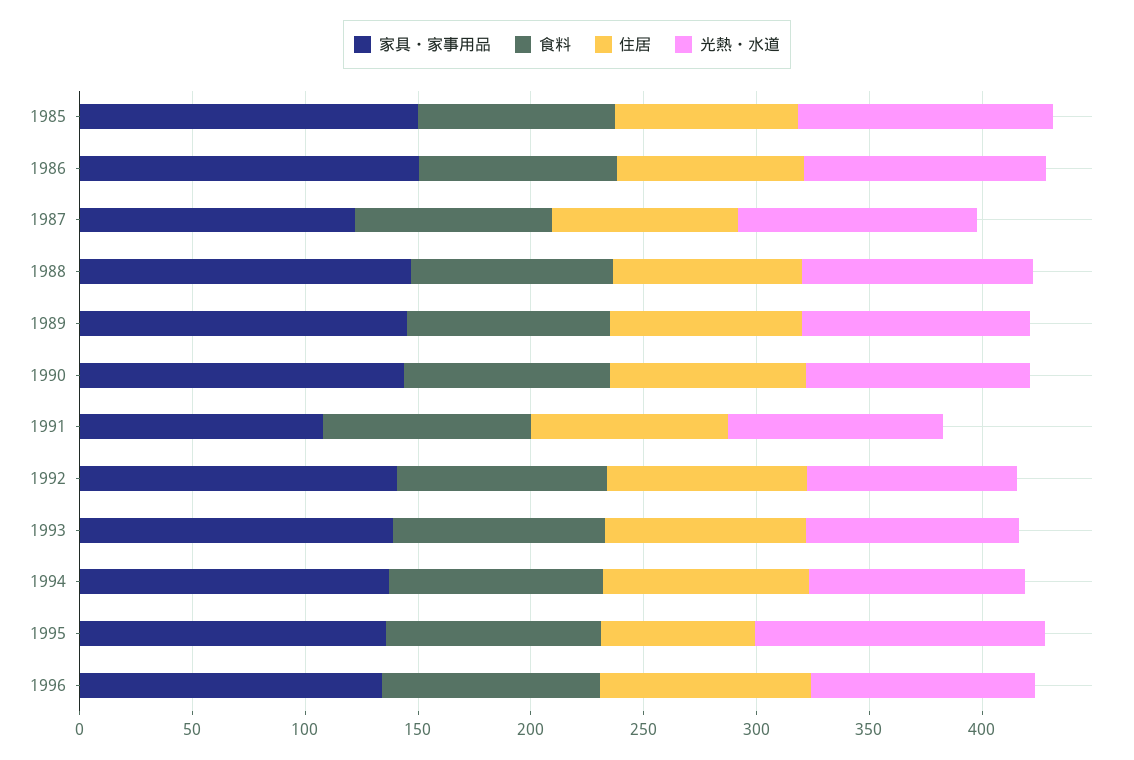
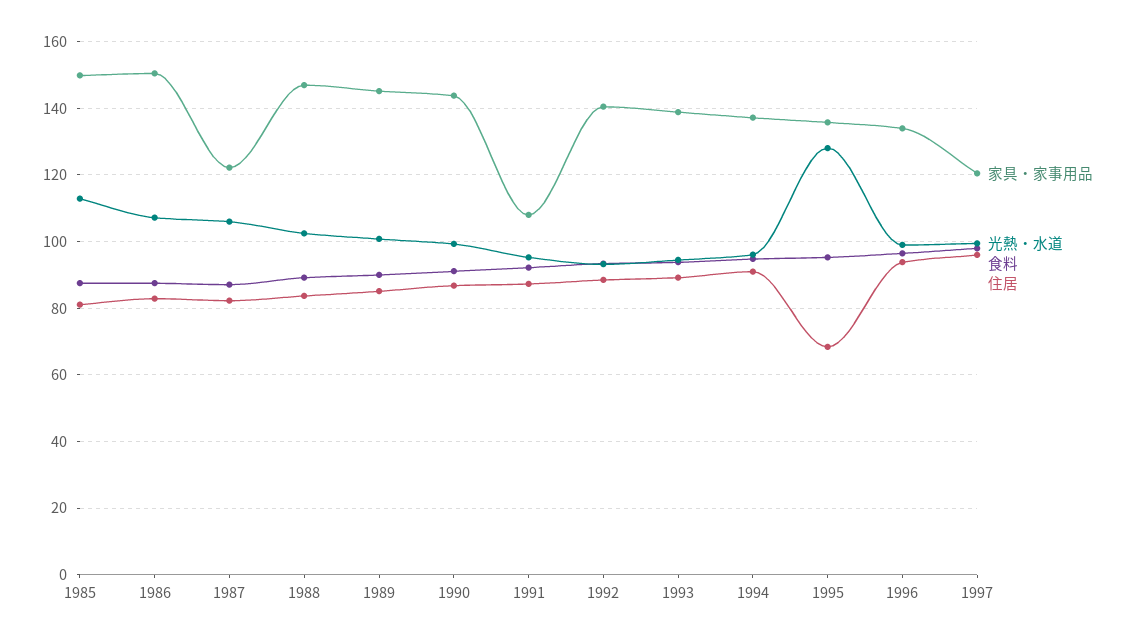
家具・家事用品, 1997: none -> 120
光熱・水道, 1997: none -> 100
食料, 1997: none -> 98
住居, 1997: none -> 96

